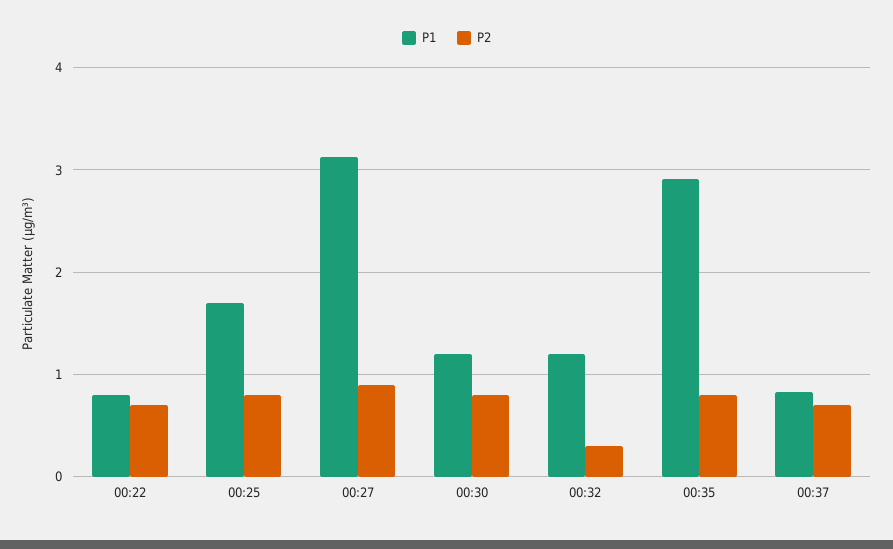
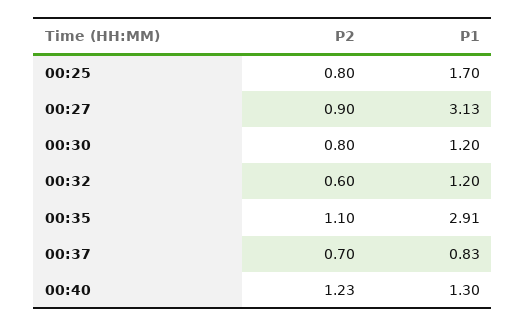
P1, 00:22: 0.8 -> none
P2, 00:22: 0.7 -> none
P2, 00:32: 0.3 -> 0.6
P2, 00:35: 0.8 -> 1.1
P2, 00:40: none -> 1.23
P1, 00:40: none -> 1.3

